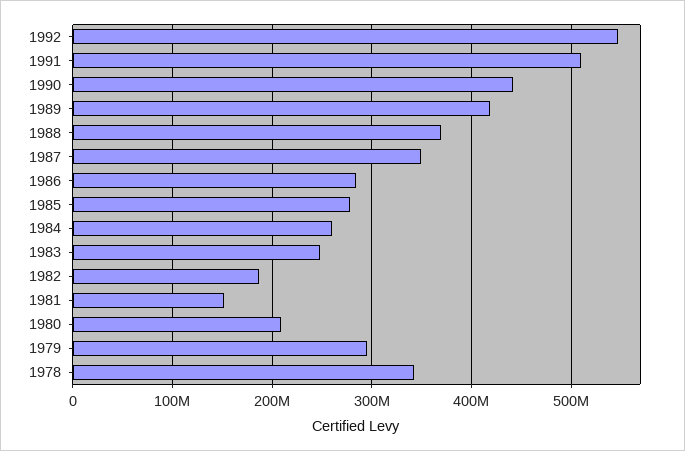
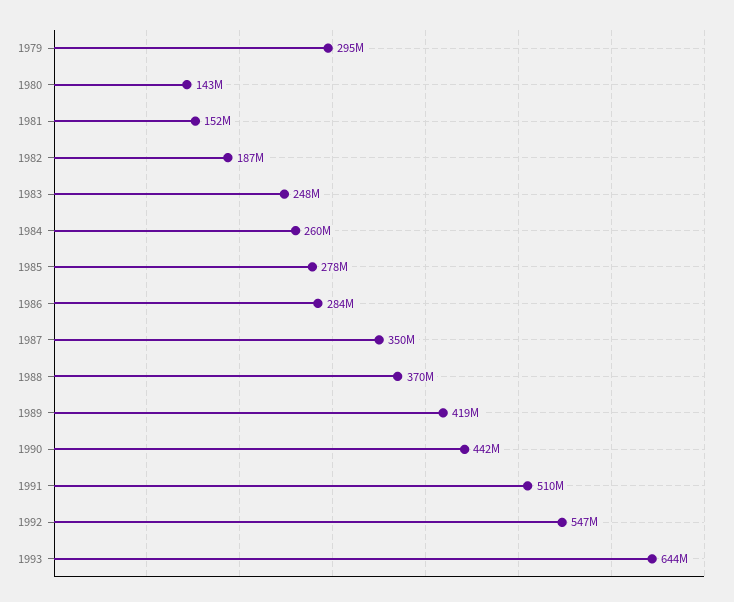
1980: 210000000 -> 143000000
1978: 340000000 -> none
1993: none -> 644000000

